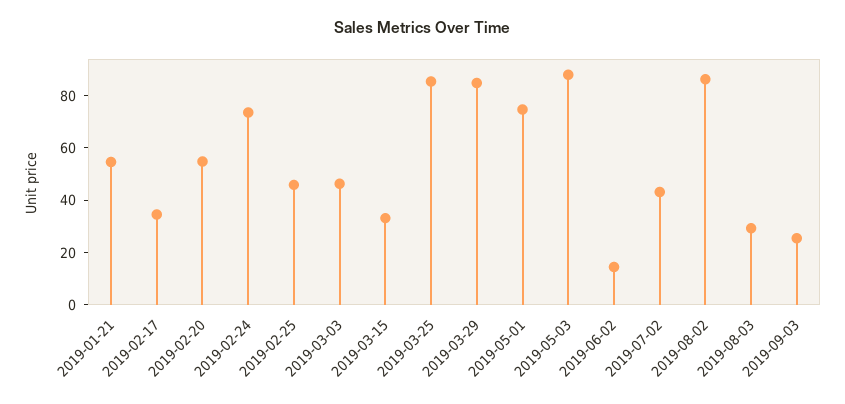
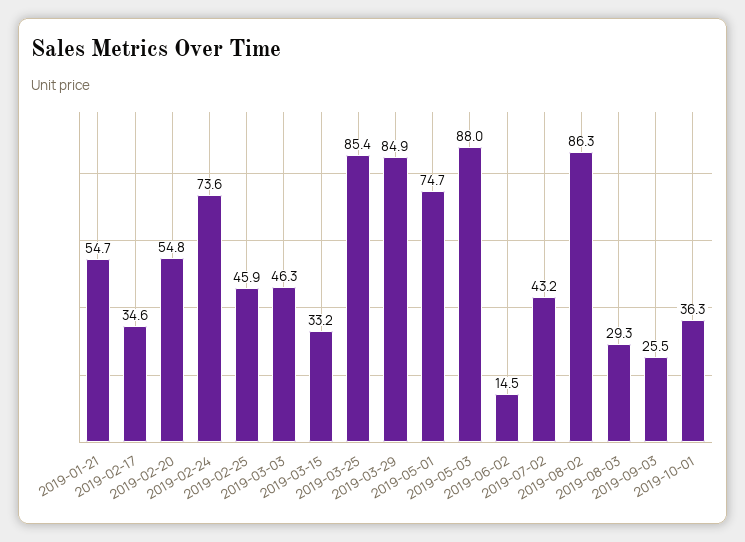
2019-10-01: none -> 36.3

